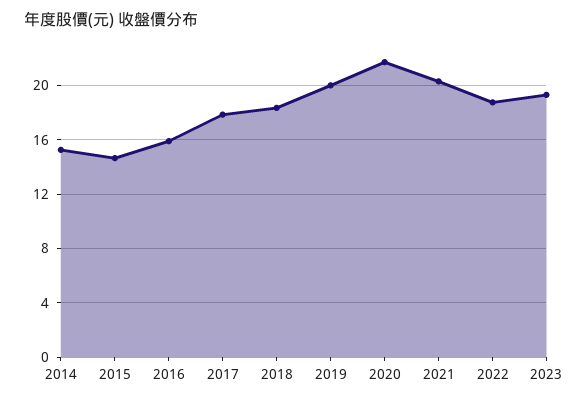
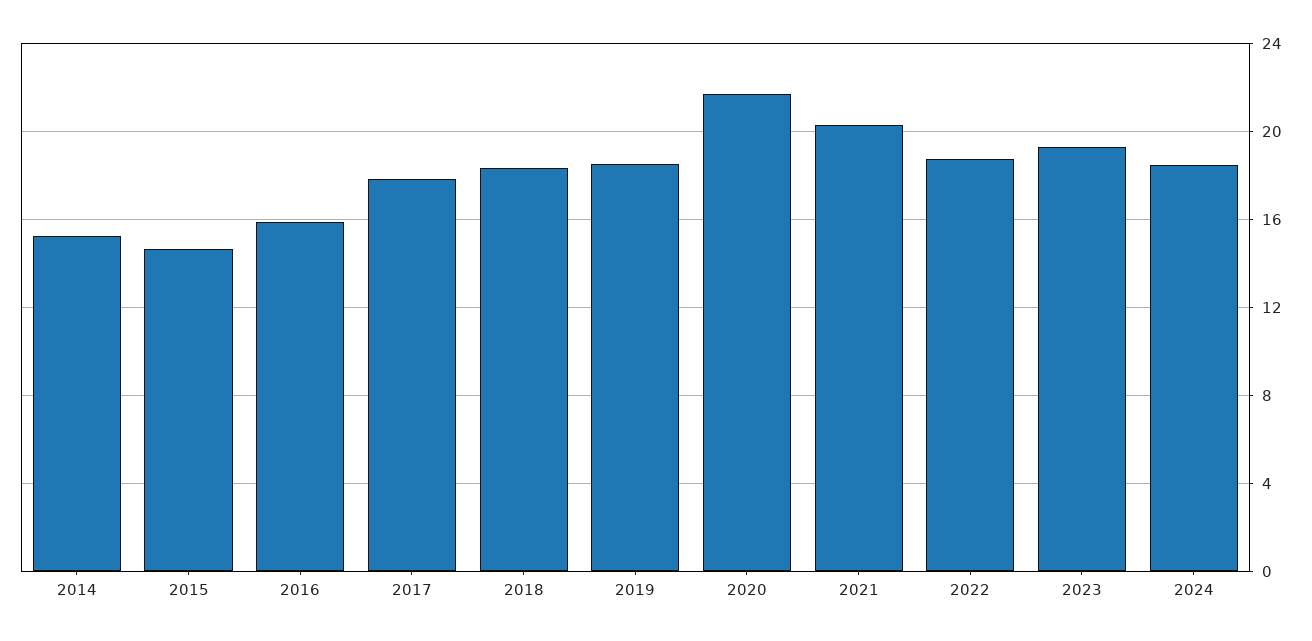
2019: 20 -> 18.5
2024: none -> 18.5

